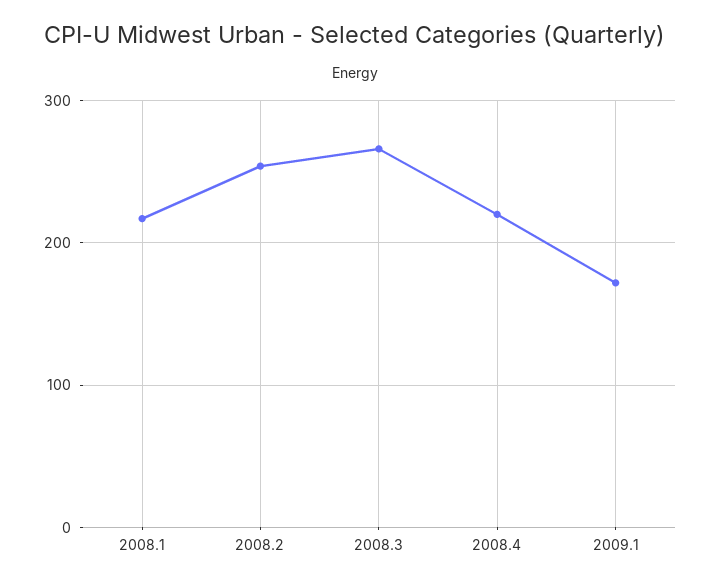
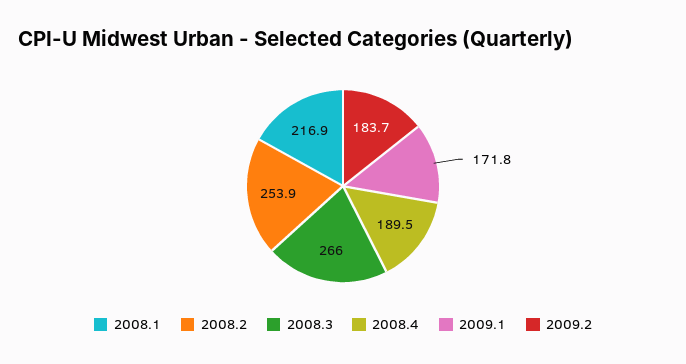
2008.4: 220 -> 189.5
2009.2: none -> 183.7

